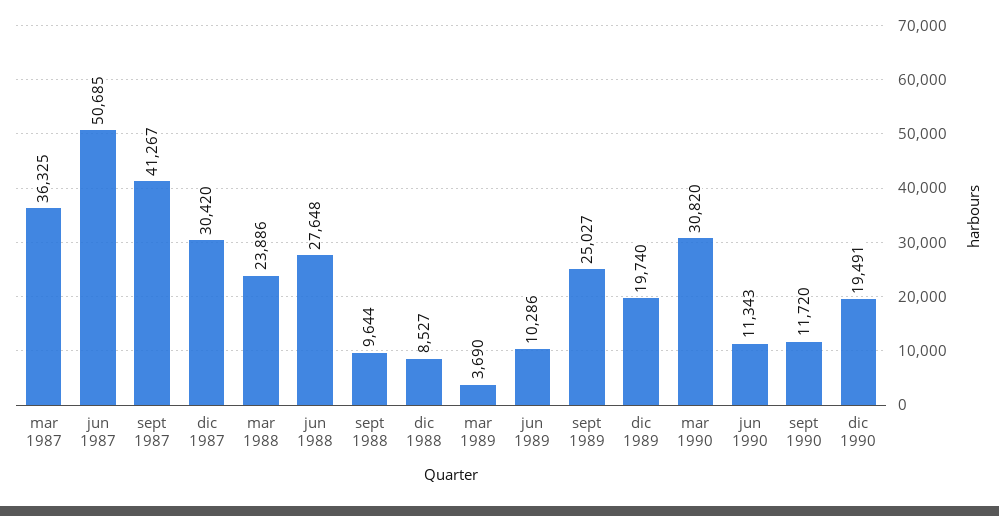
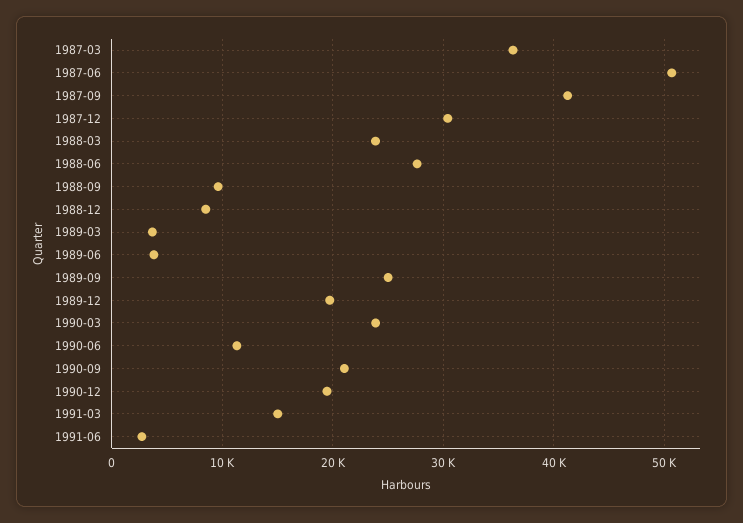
jun 1989: 10286 -> 4000
mar 1990: 30820 -> 24000
sept 1990: 11720 -> 21000
1991-03: none -> 15000
1991-06: none -> 3000

